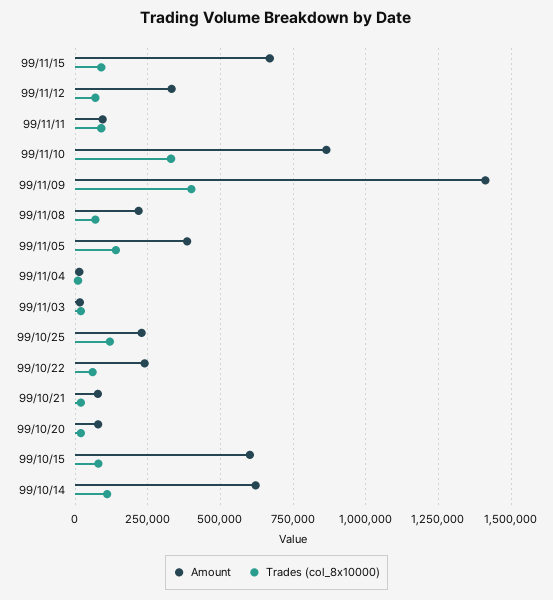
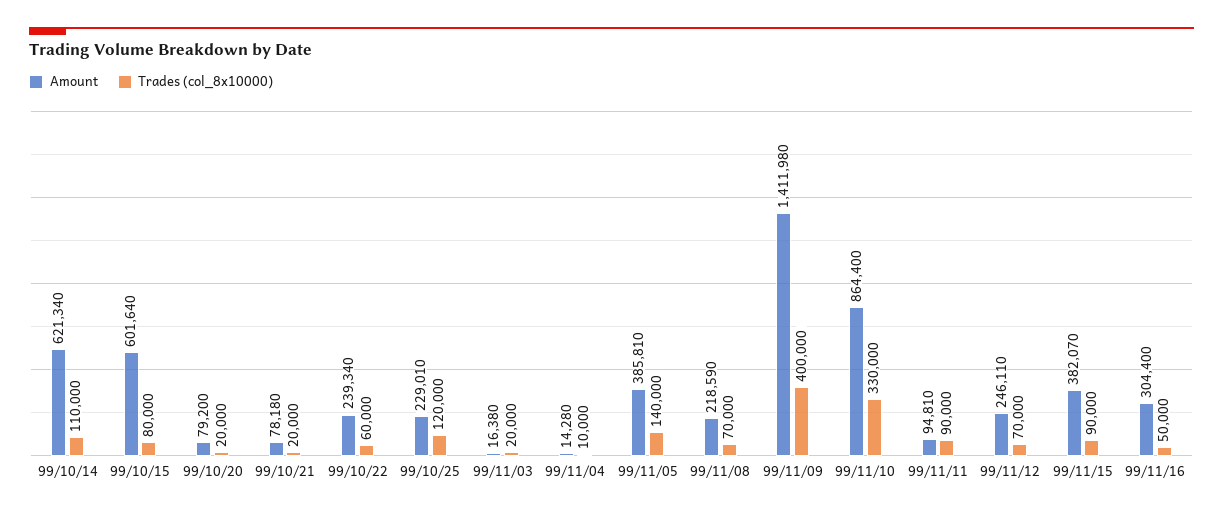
Amount, 99/11/15: 675000 -> 382070
Amount, 99/11/12: 325000 -> 246110
Amount, 99/11/16: none -> 304400
Trades (col_8x10000), 99/11/16: none -> 50000

